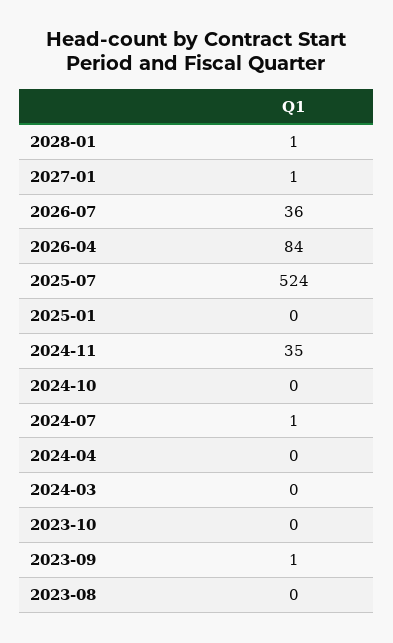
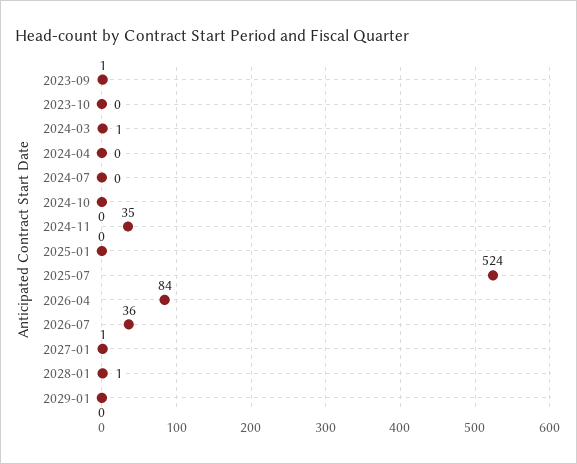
2024-07: 1 -> 0
2024-03: 0 -> 1
2023-08: 0 -> none
2029-01: none -> 0

